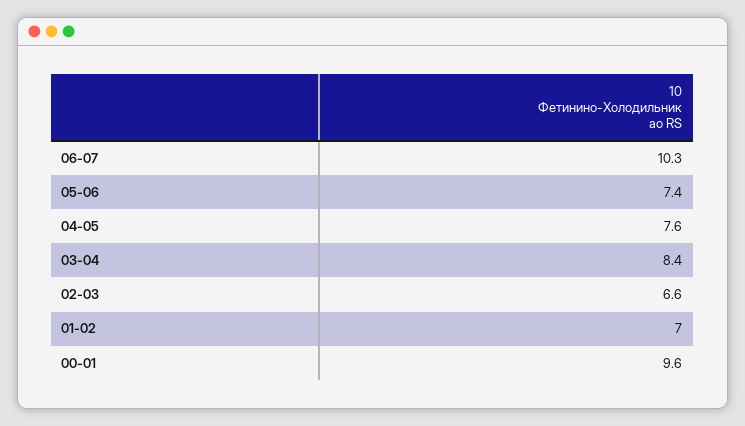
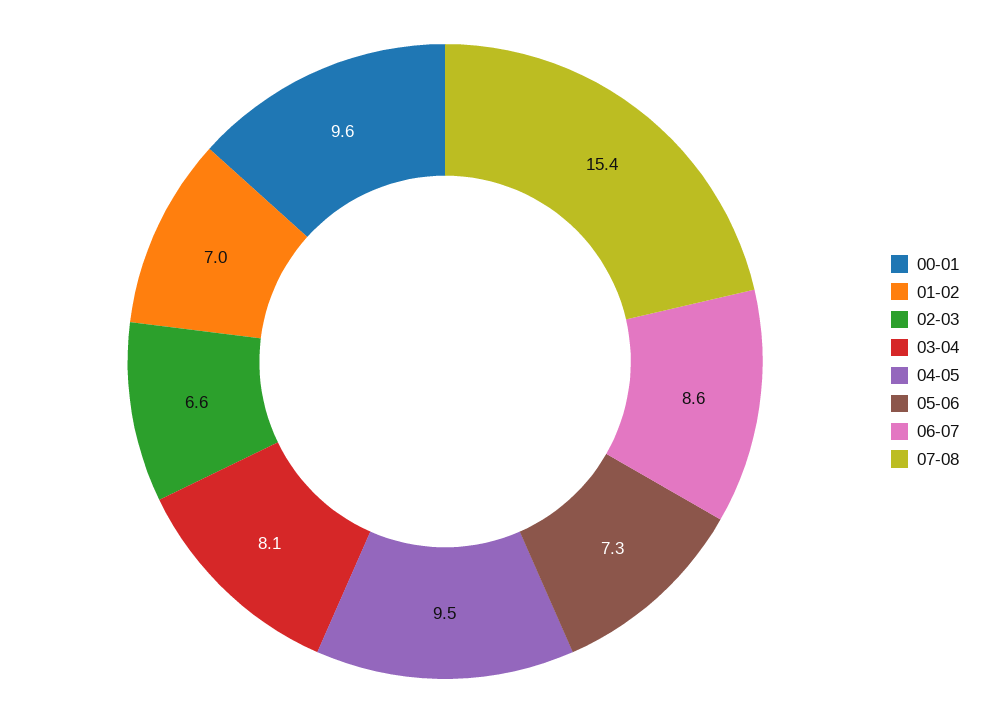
06-07: 10.3 -> 8.6
05-06: 7.4 -> 7.3
04-05: 7.6 -> 9.5
03-04: 8.4 -> 8.1
07-08: none -> 15.4

